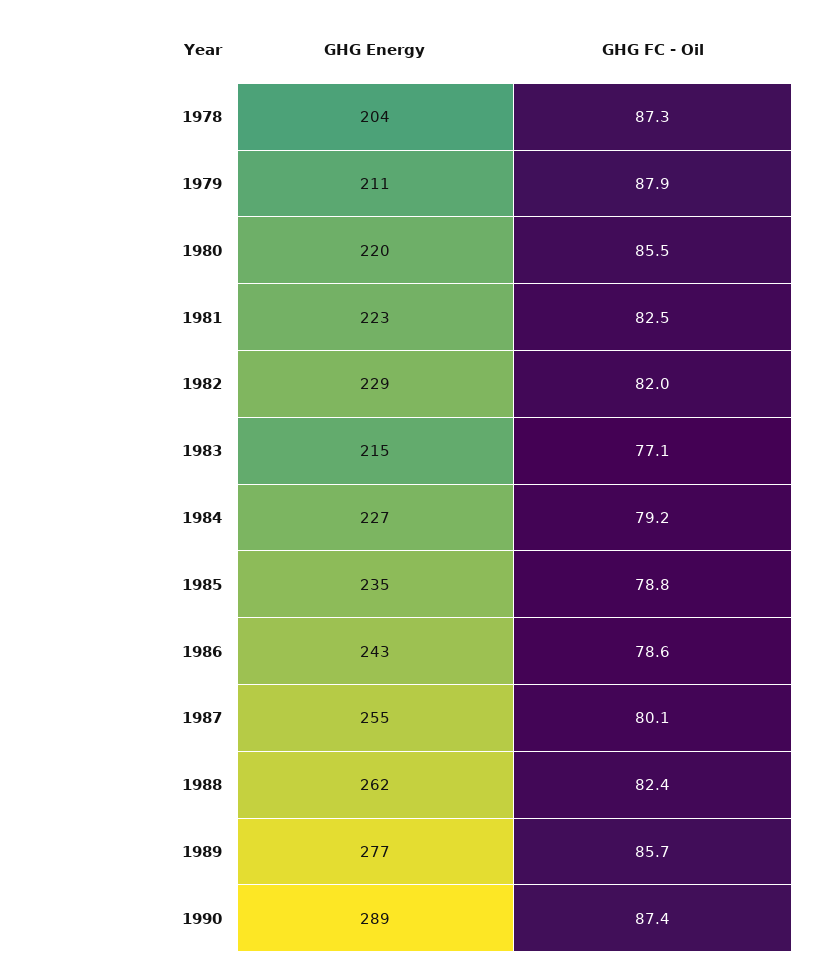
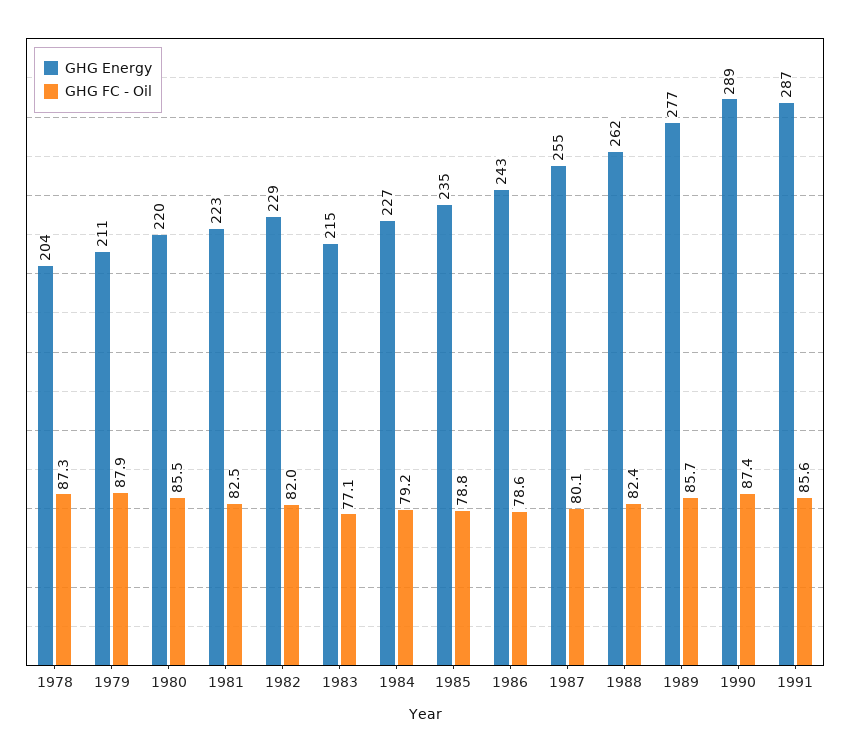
GHG Energy, 1991: none -> 287
GHG FC - Oil, 1991: none -> 85.6

